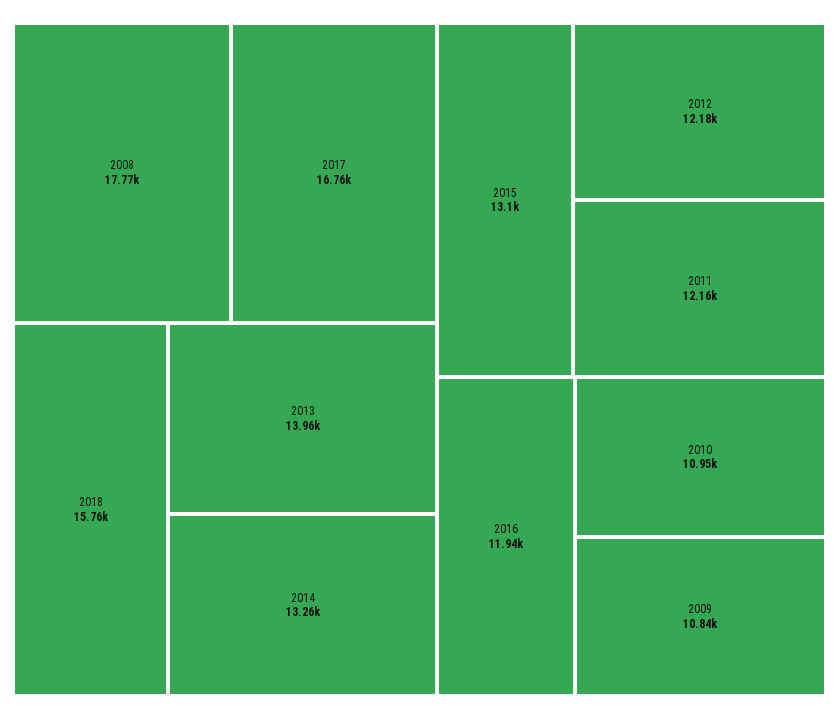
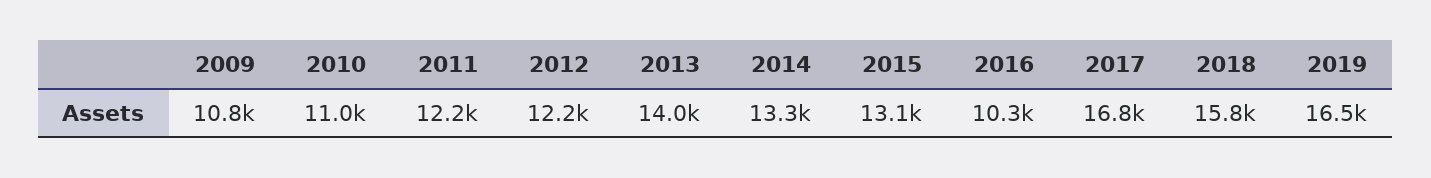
2008: 17770 -> none
2016: 11940 -> 10300
2019: none -> 16500

